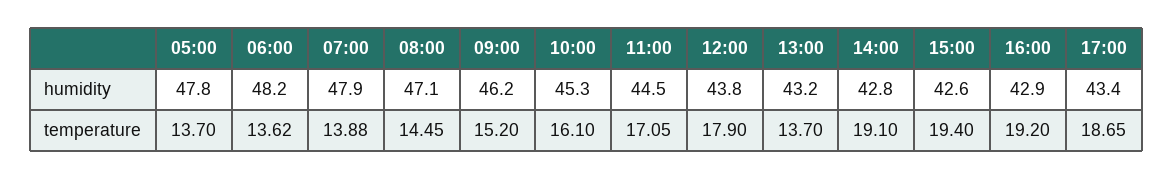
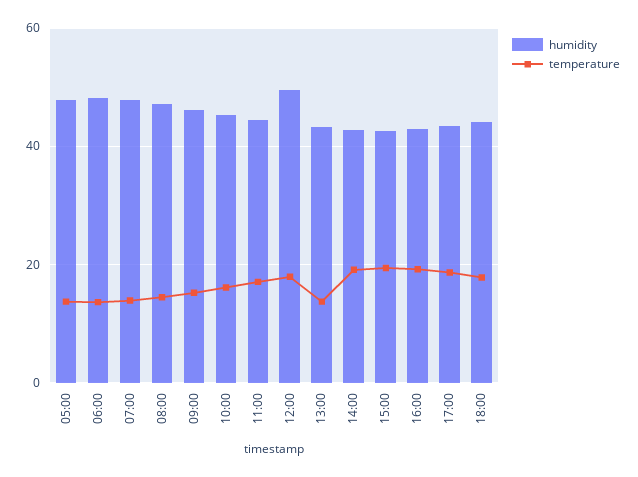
humidity, 12:00: 43.8 -> 50
humidity, 18:00: none -> 44
temperature, 18:00: none -> 18

